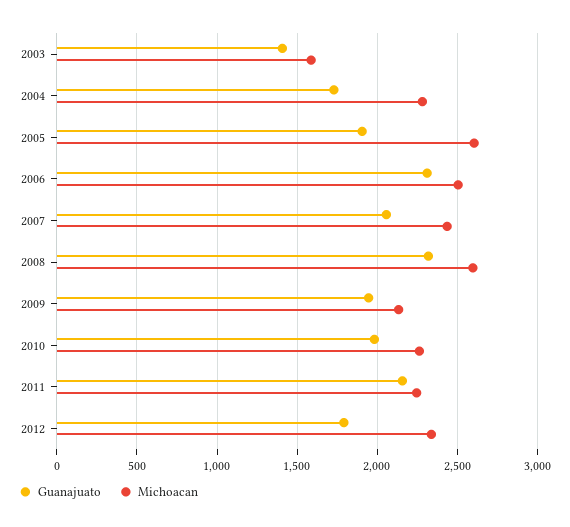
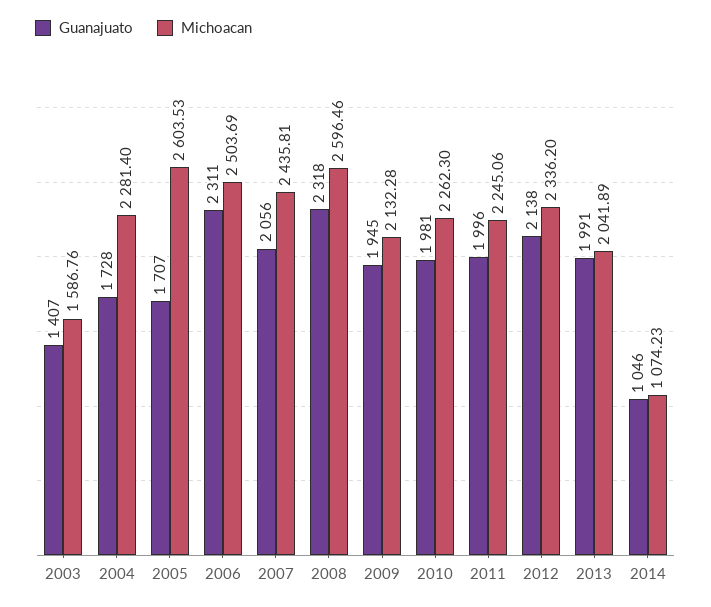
Guanajuato, 2005: 1900 -> 1707
Guanajuato, 2011: 2150 -> 1996
Guanajuato, 2012: 1800 -> 2138
Guanajuato, 2013: none -> 1991
Michoacan, 2013: none -> 2041.89
Guanajuato, 2014: none -> 1046
Michoacan, 2014: none -> 1074.23

